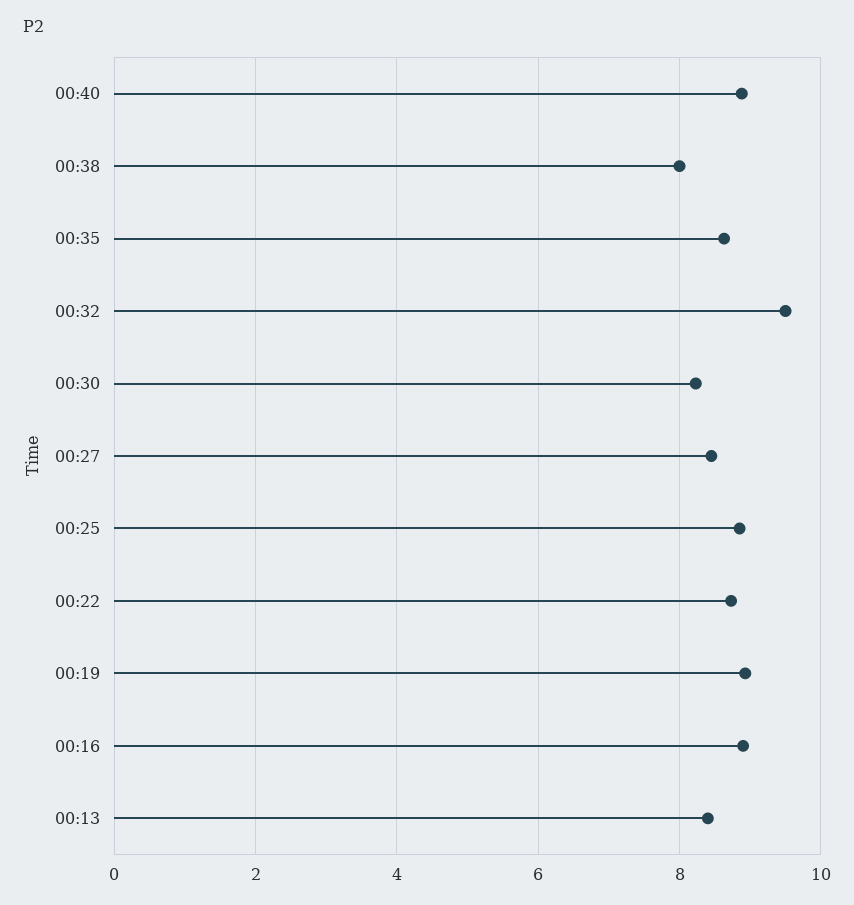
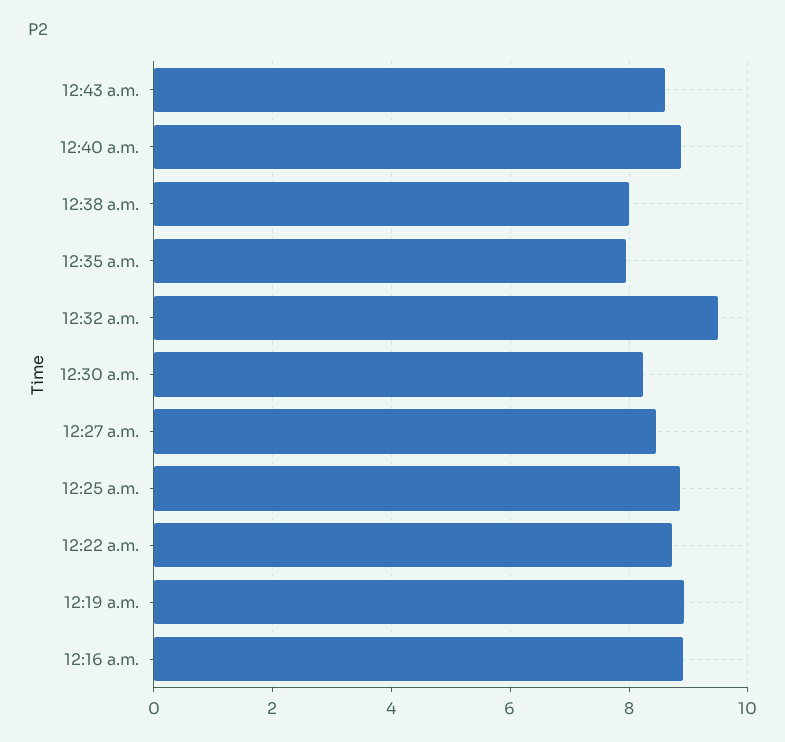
00:35: 8.6 -> 8
00:13: 8.4 -> none
12:43 a.m.: none -> 8.6

